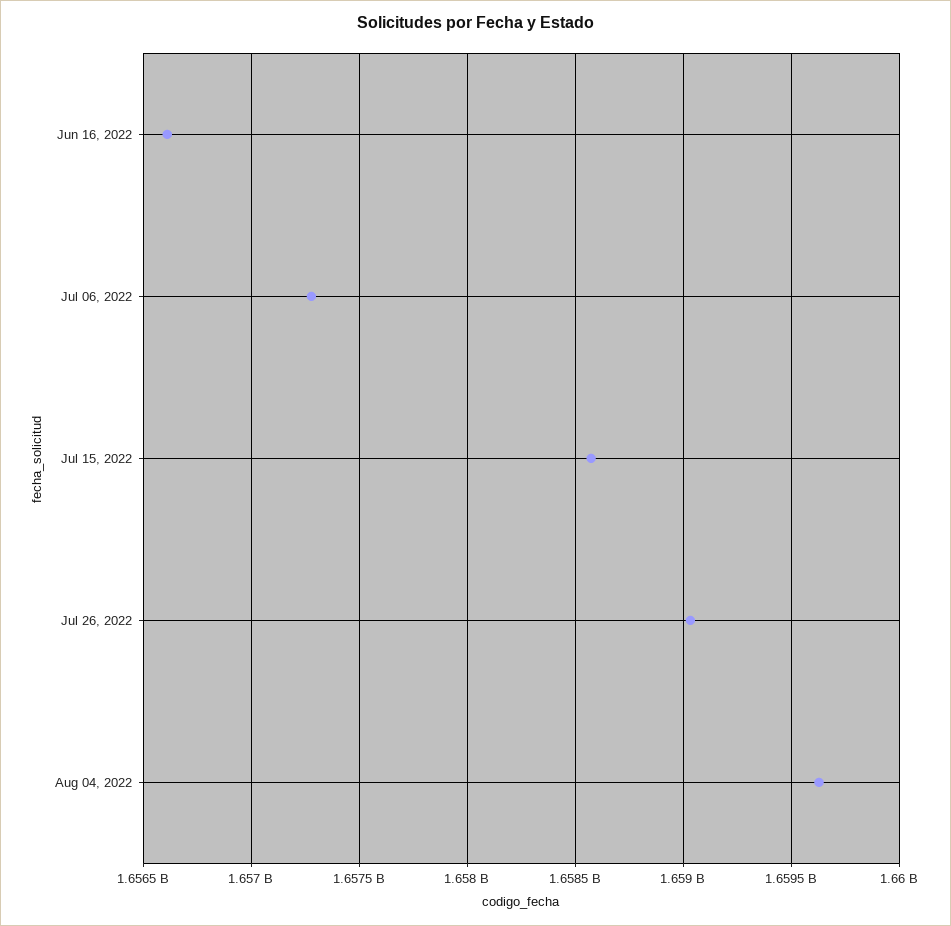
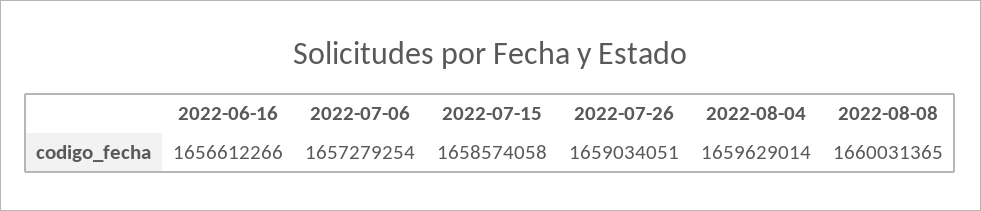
2022-08-08: none -> 1660031365

